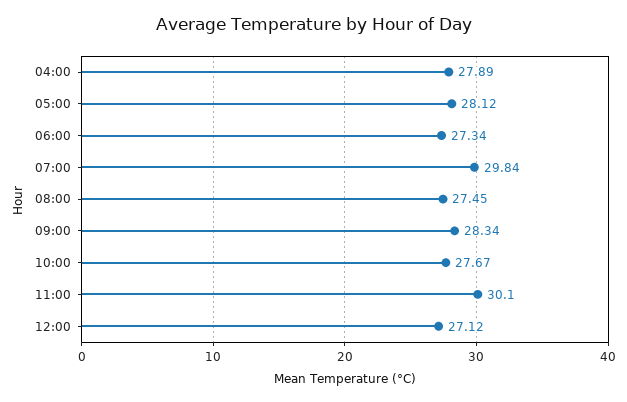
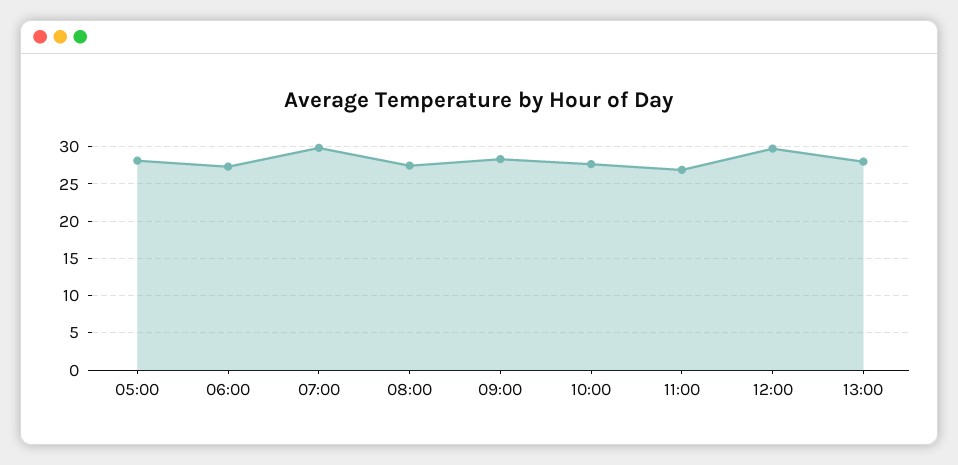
04:00: 27.89 -> none
11:00: 30.1 -> 27
12:00: 27.12 -> 30
13:00: none -> 28

